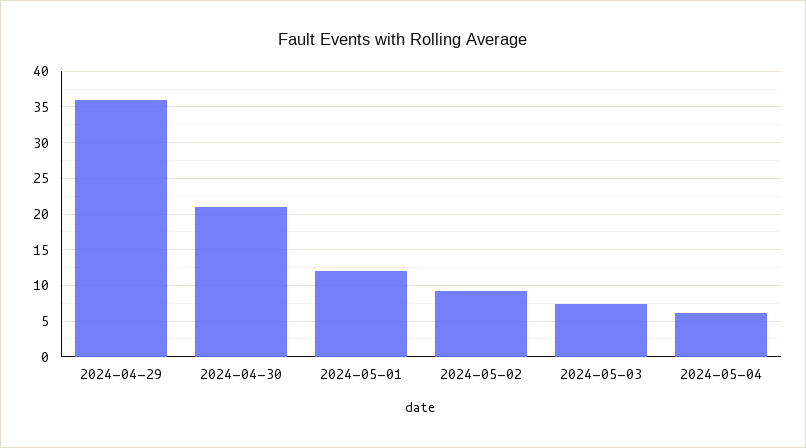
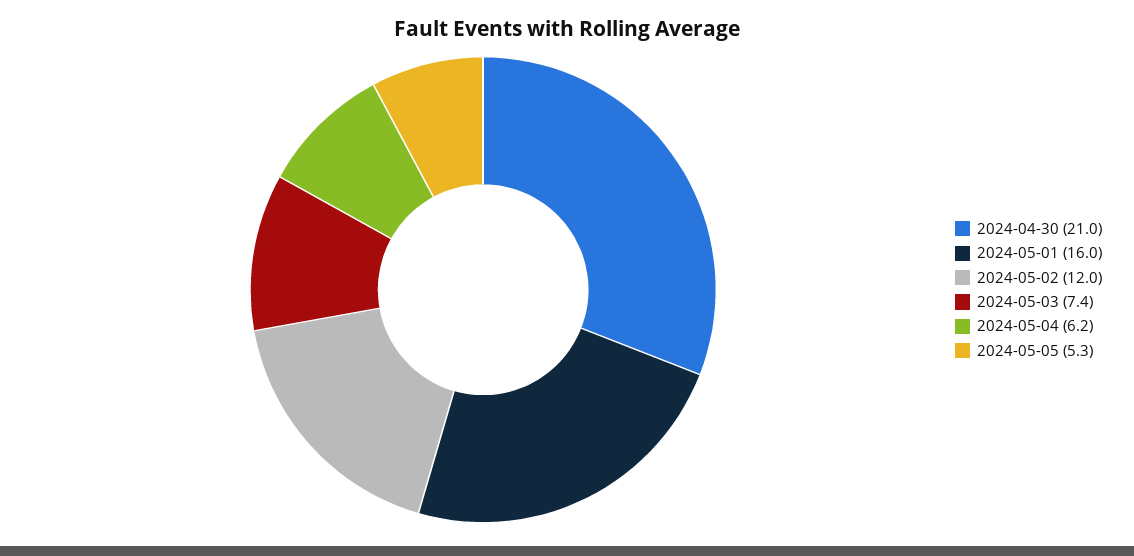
2024-04-29: 36 -> none
2024-05-01: 12 -> 16
2024-05-02: 9 -> 12
2024-05-05: none -> 5.3

